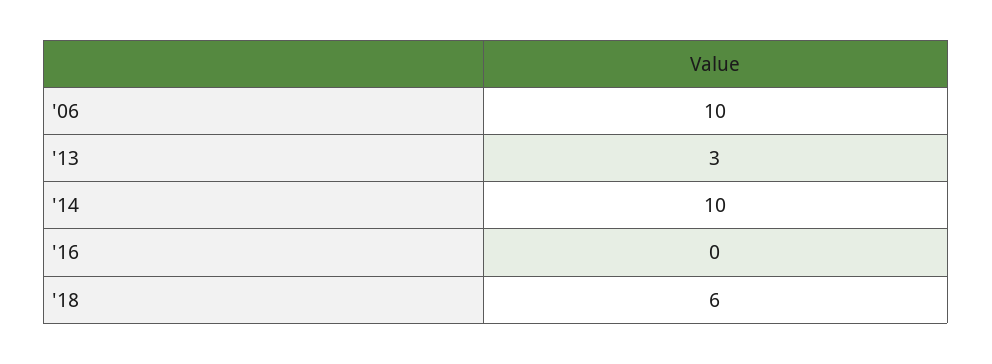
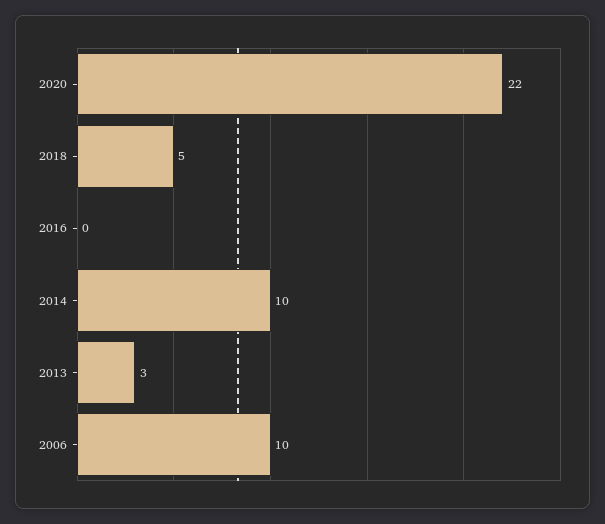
'18: 6 -> 5
2020: none -> 22

